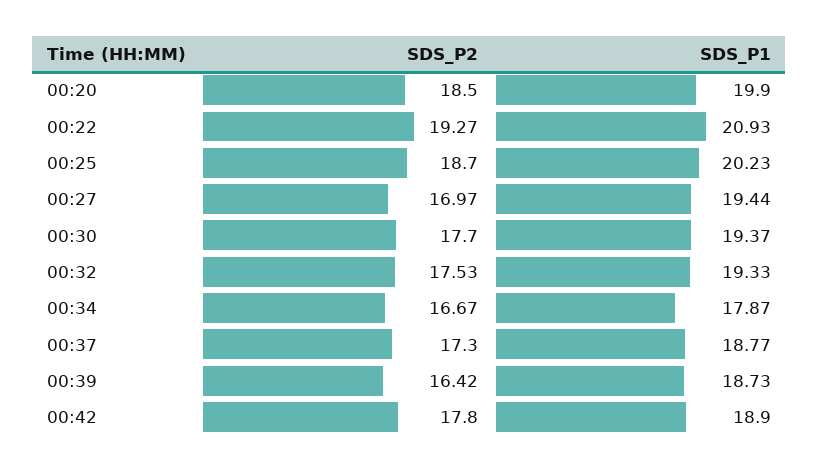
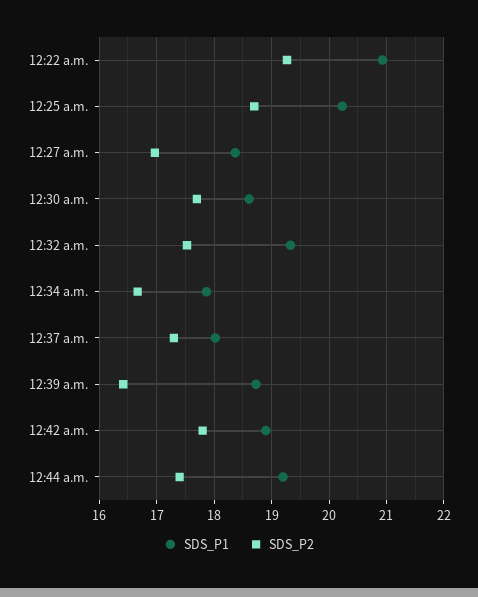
SDS_P2, 00:20: 18.5 -> none
SDS_P1, 00:20: 19.9 -> none
SDS_P1, 00:27: 19.44 -> 18.4
SDS_P1, 00:30: 19.37 -> 18.6
SDS_P1, 00:37: 18.77 -> 18
SDS_P1, 12:44 a.m.: none -> 19.2
SDS_P2, 12:44 a.m.: none -> 17.4

